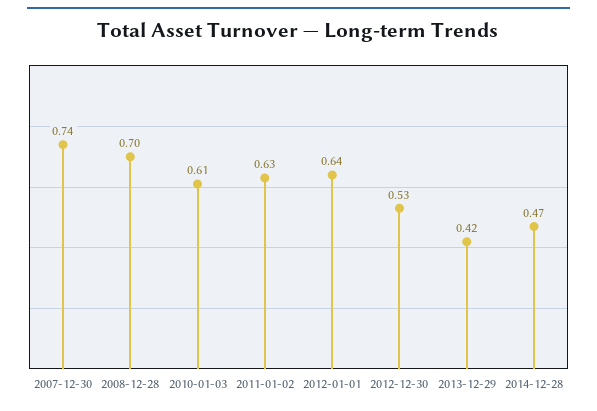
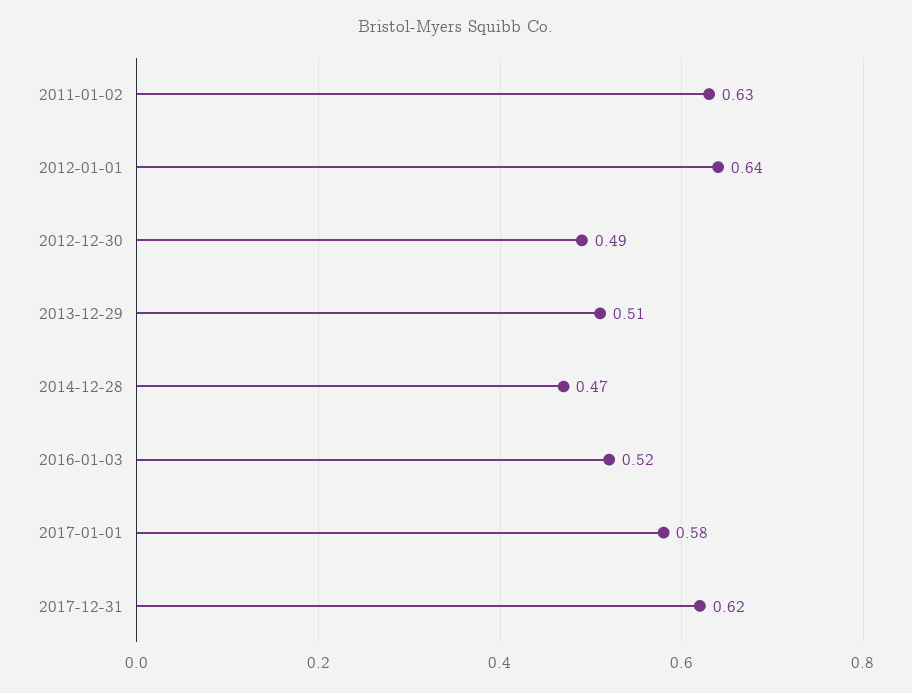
2007-12-30: 0.74 -> none
2008-12-28: 0.7 -> none
2010-01-03: 0.61 -> none
2012-12-30: 0.53 -> 0.49
2013-12-29: 0.42 -> 0.51
2016-01-03: none -> 0.52
2017-01-01: none -> 0.58
2017-12-31: none -> 0.62

